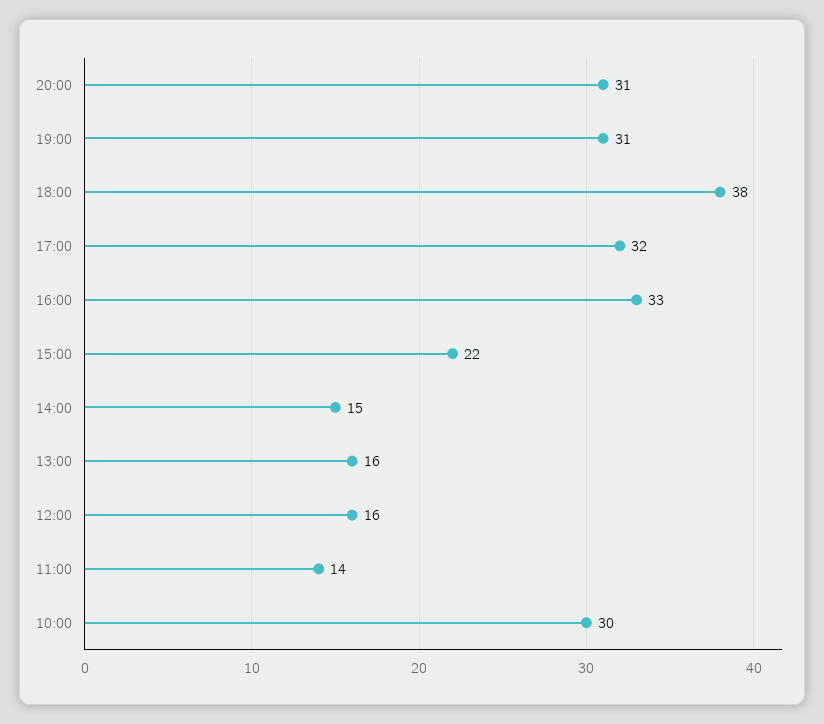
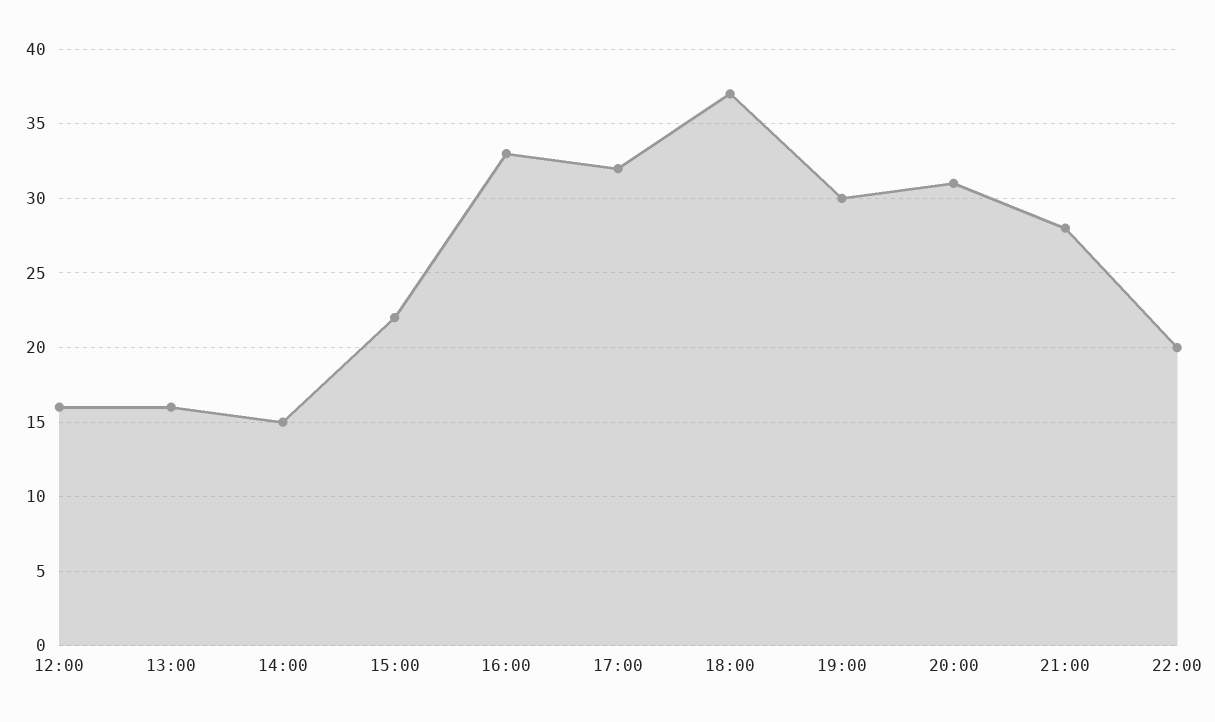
19:00: 31 -> 30
18:00: 38 -> 37
11:00: 14 -> none
10:00: 30 -> none
21:00: none -> 28
22:00: none -> 20

